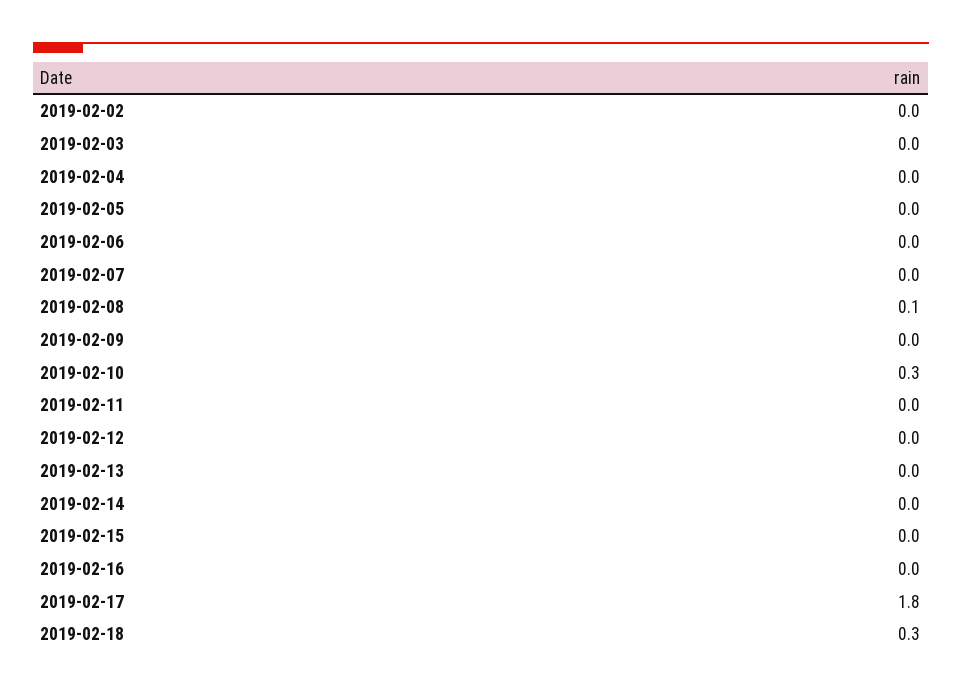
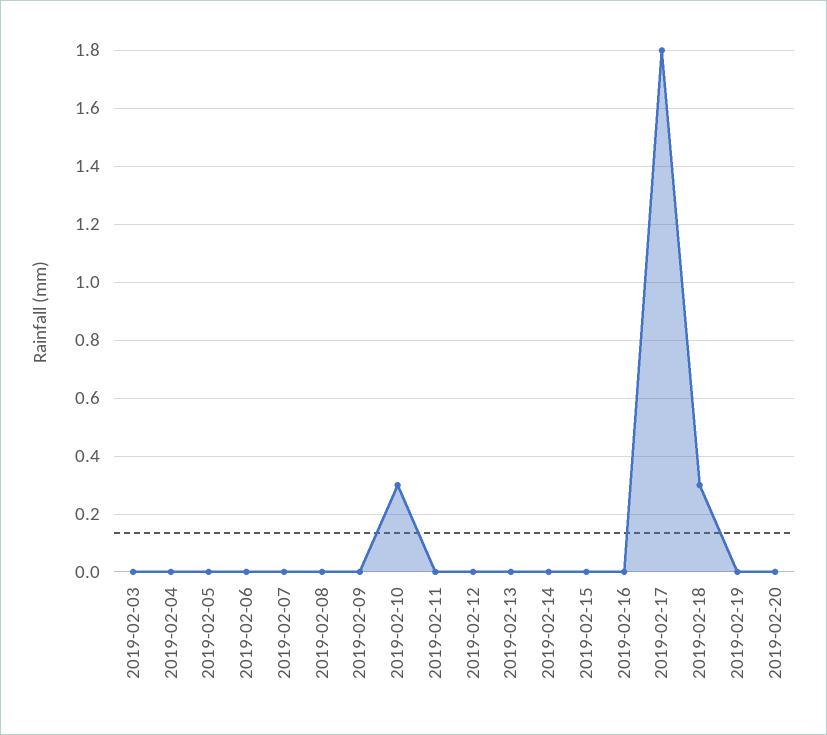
2019-02-02: 0 -> none
2019-02-08: 0.1 -> 0
2019-02-19: none -> 0
2019-02-20: none -> 0

